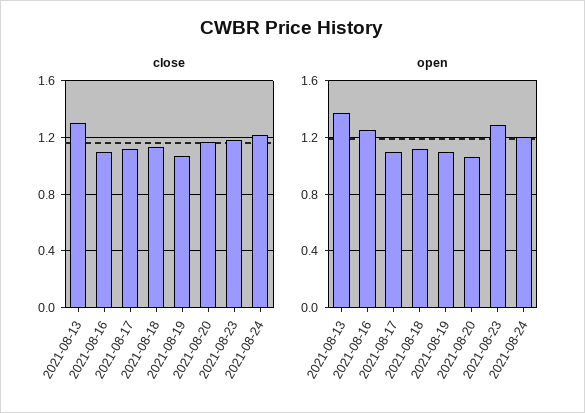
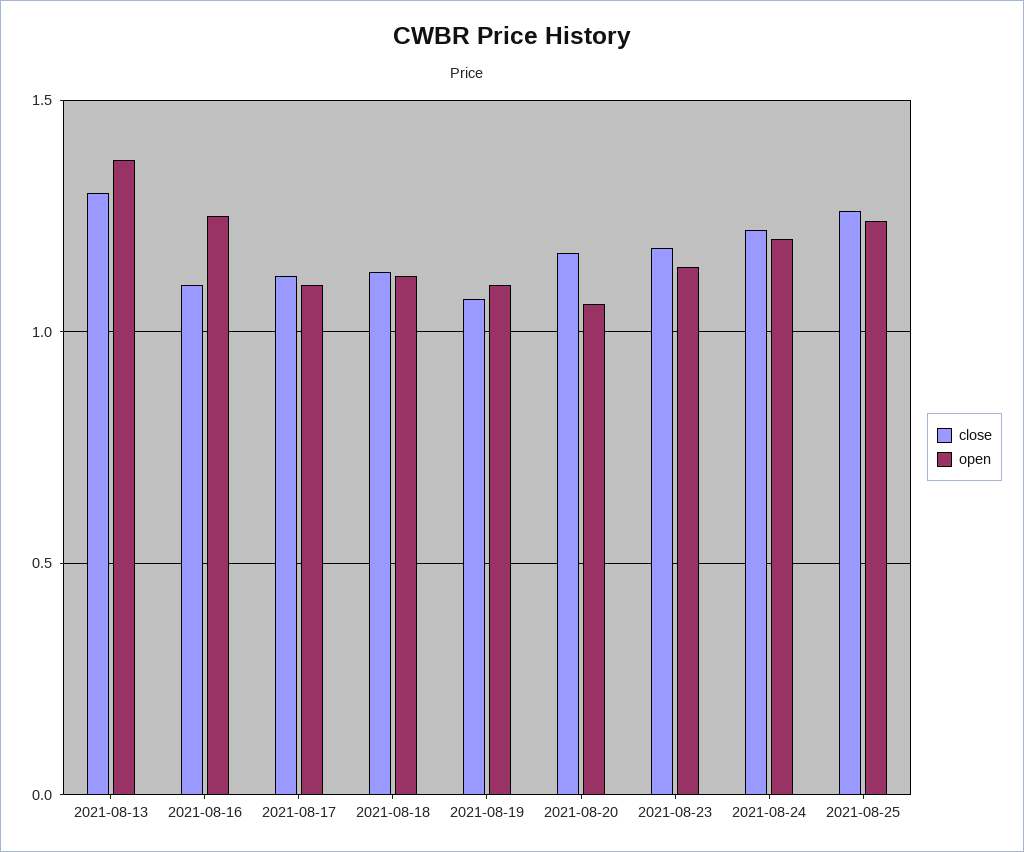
open, 2021-08-23: 1.3 -> 1.15
close, 2021-08-25: none -> 1.25
open, 2021-08-25: none -> 1.25

